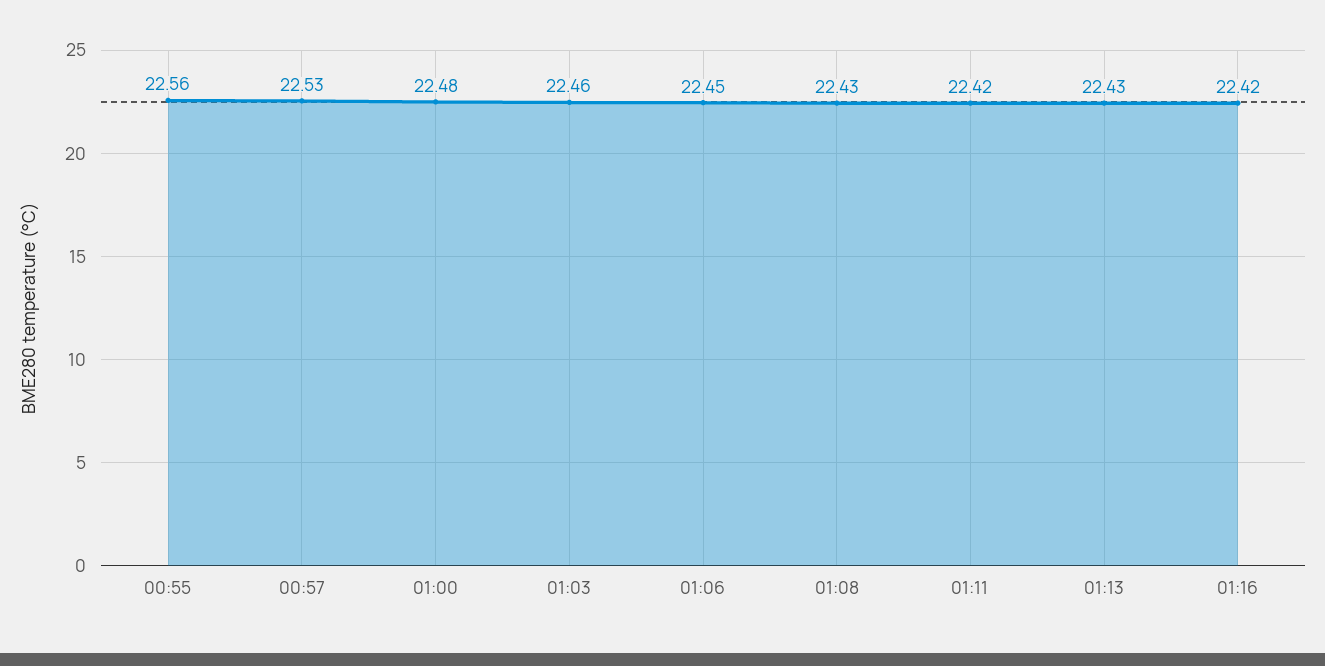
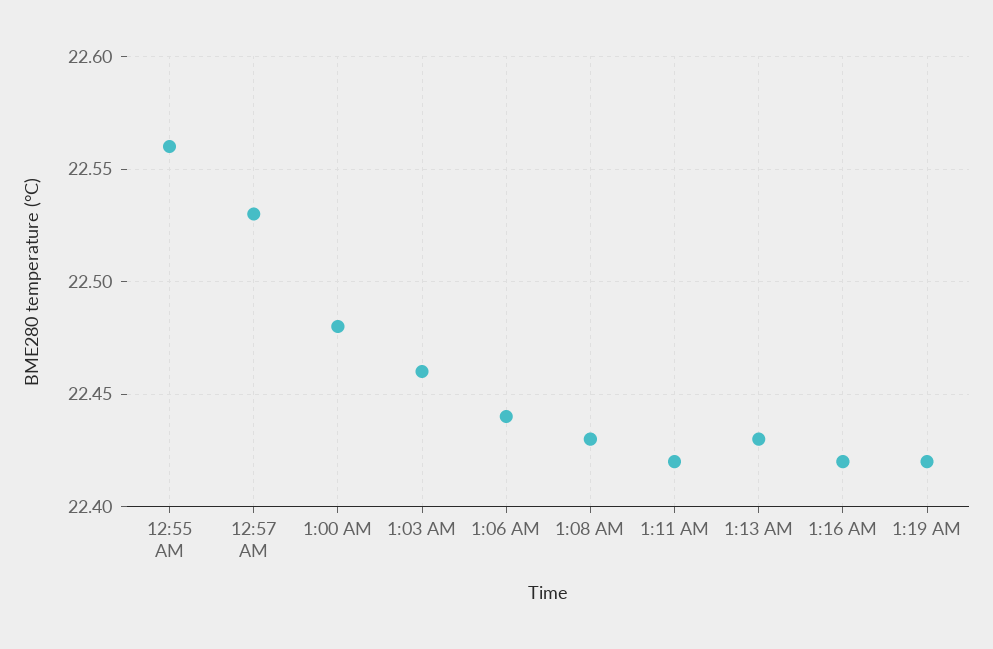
01:06: 22.45 -> 22.44
1:19 AM: none -> 22.42

